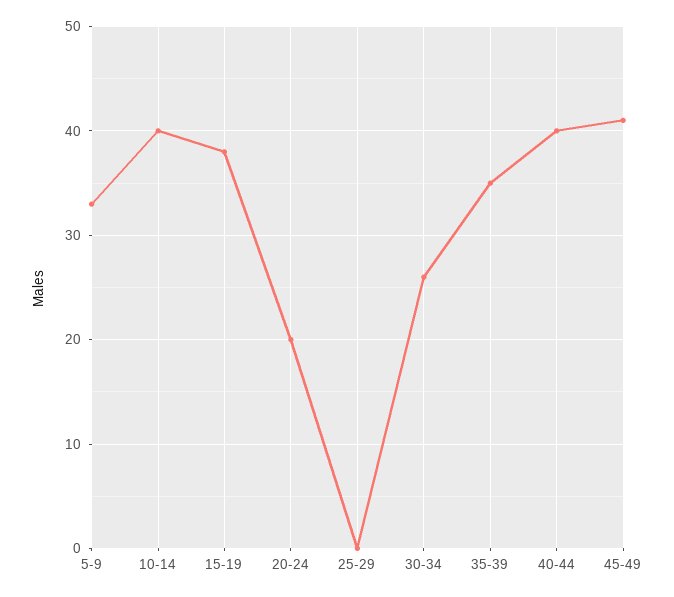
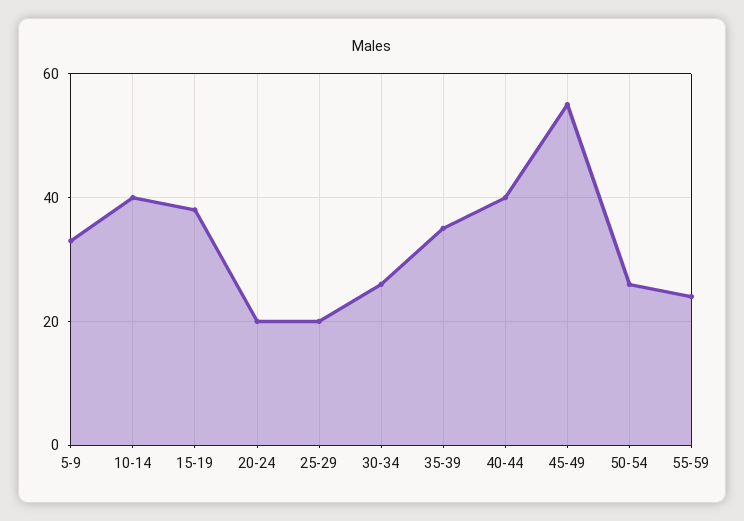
25-29: 0 -> 20
45-49: 41 -> 55
50-54: none -> 25
55-59: none -> 25

